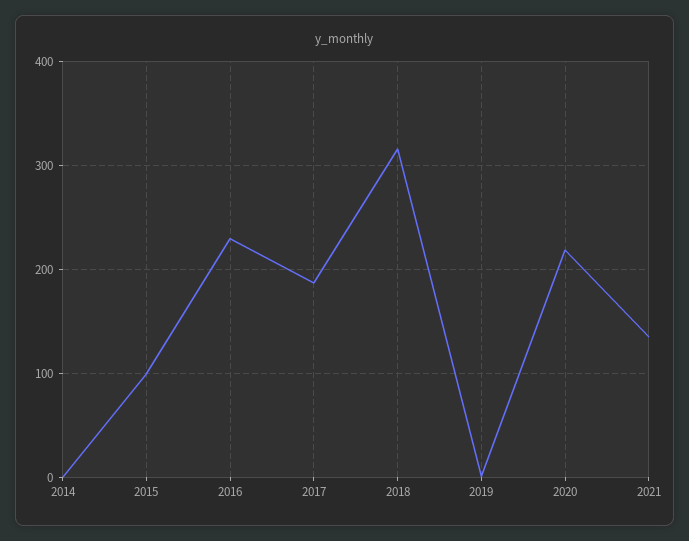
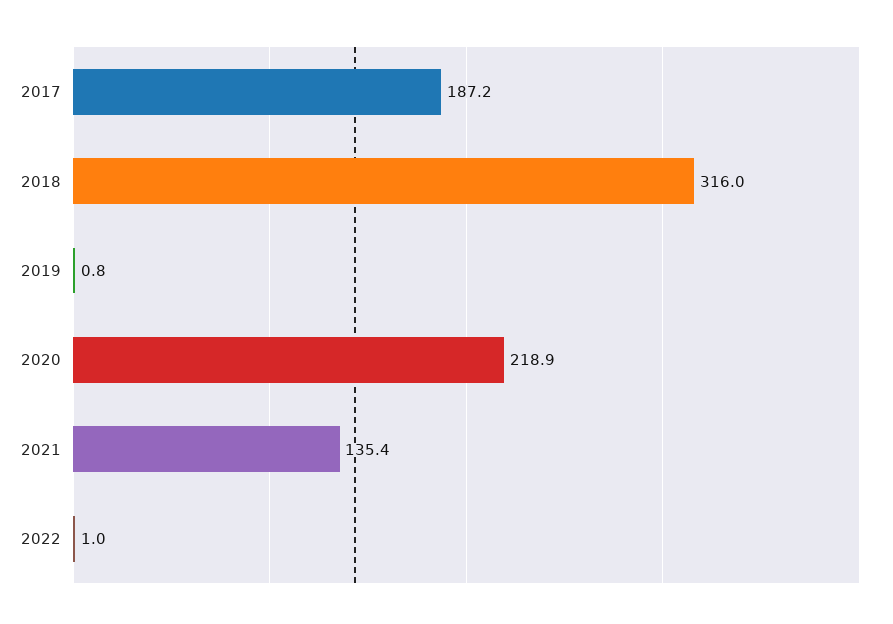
2014: 0 -> none
2015: 100 -> none
2016: 230 -> none
2022: none -> 1

